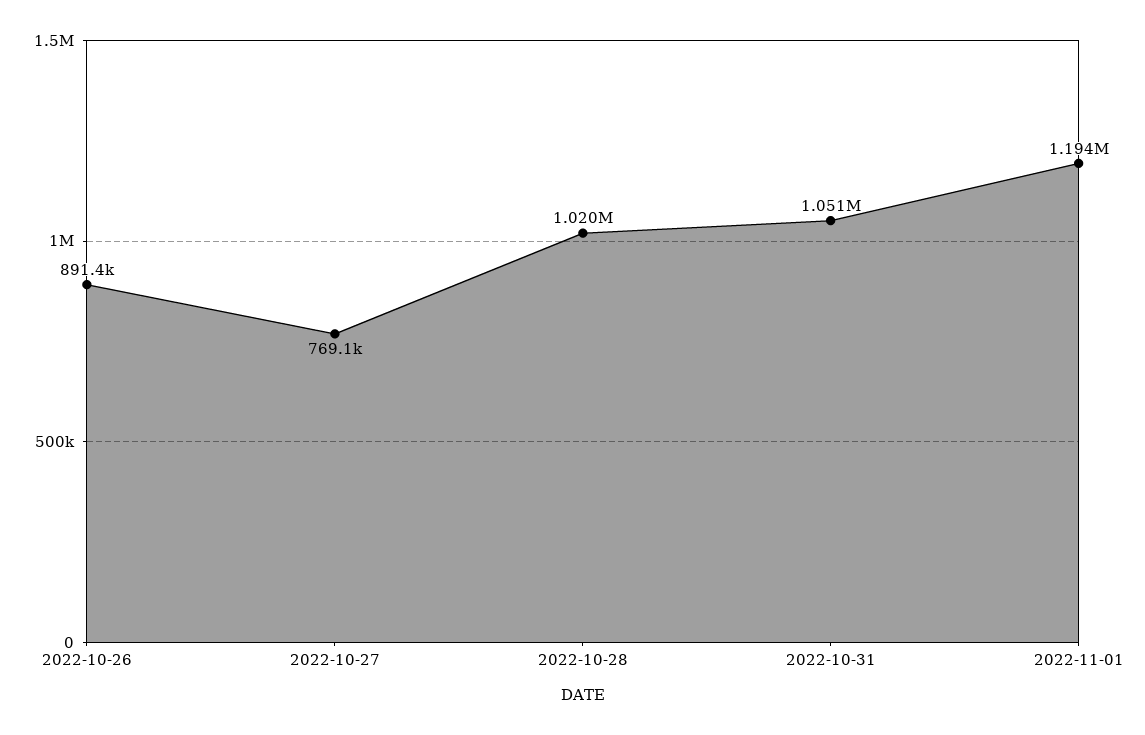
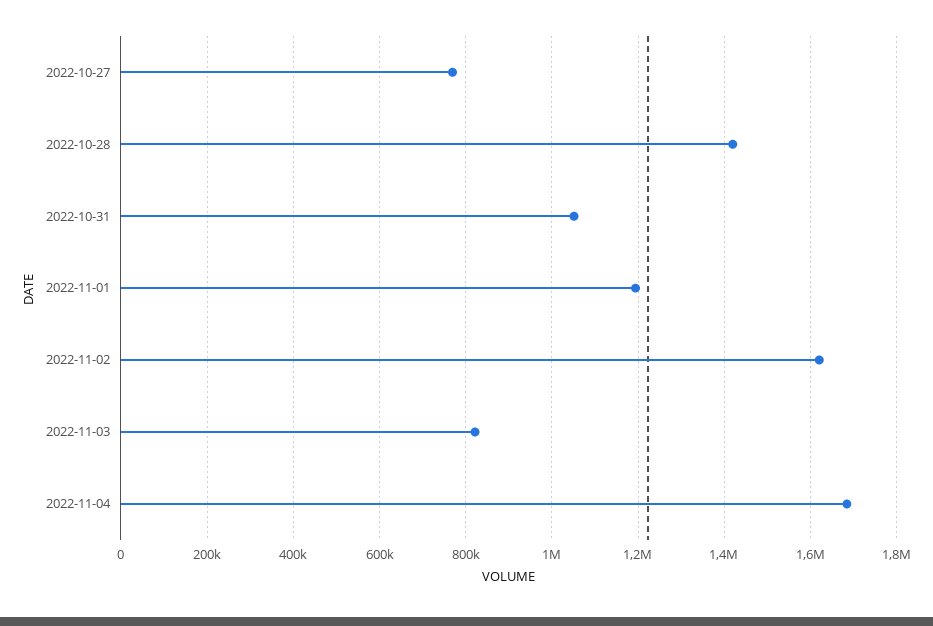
2022-10-26: 891400 -> none
2022-10-28: 1020000 -> 1420000
2022-11-02: none -> 1620000
2022-11-03: none -> 820000
2022-11-04: none -> 1680000

